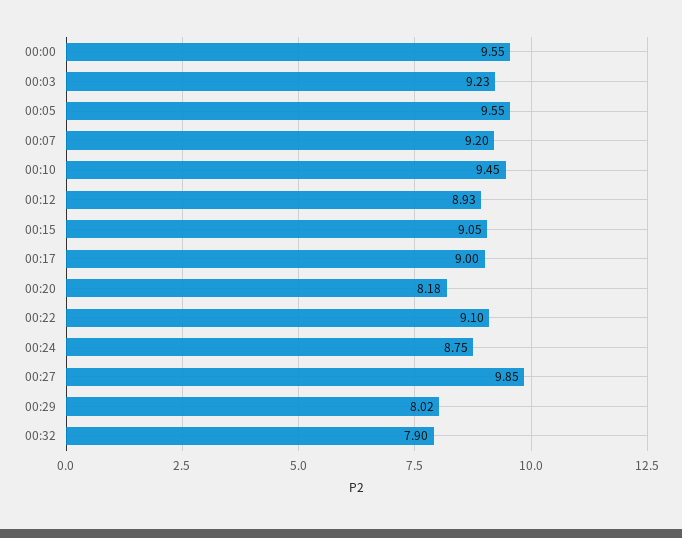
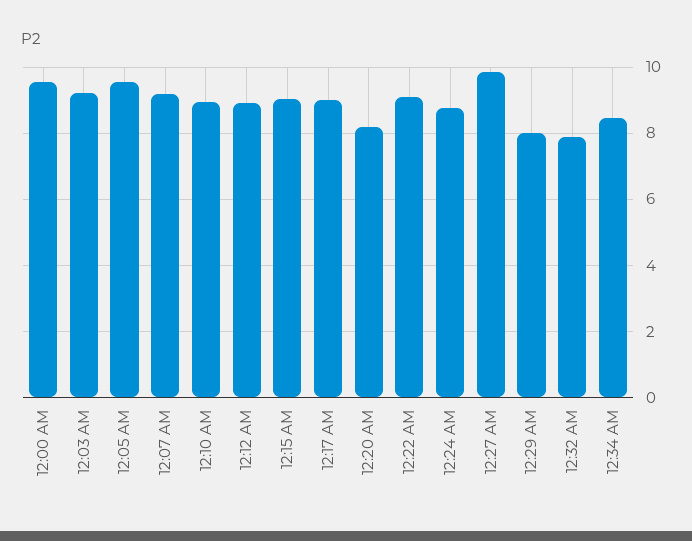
00:10: 9.45 -> 9
12:34 AM: none -> 8.4

